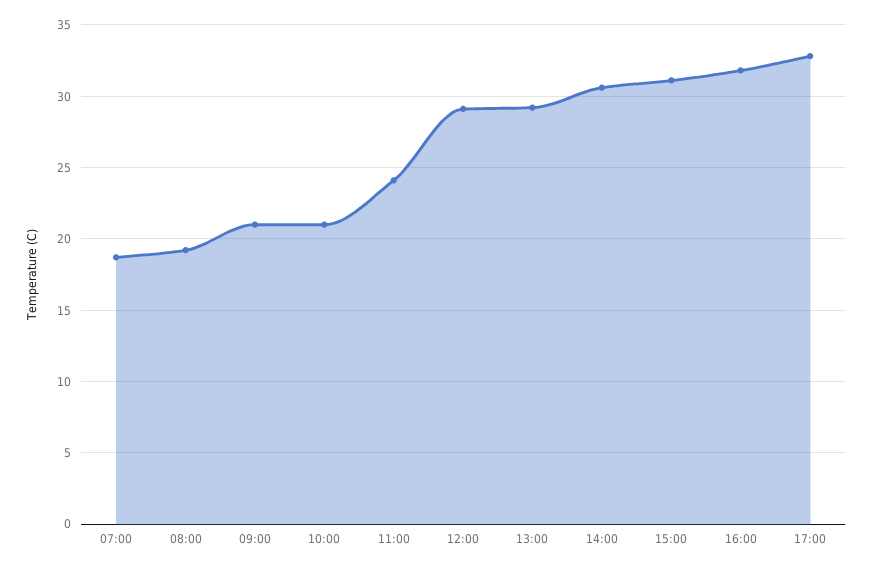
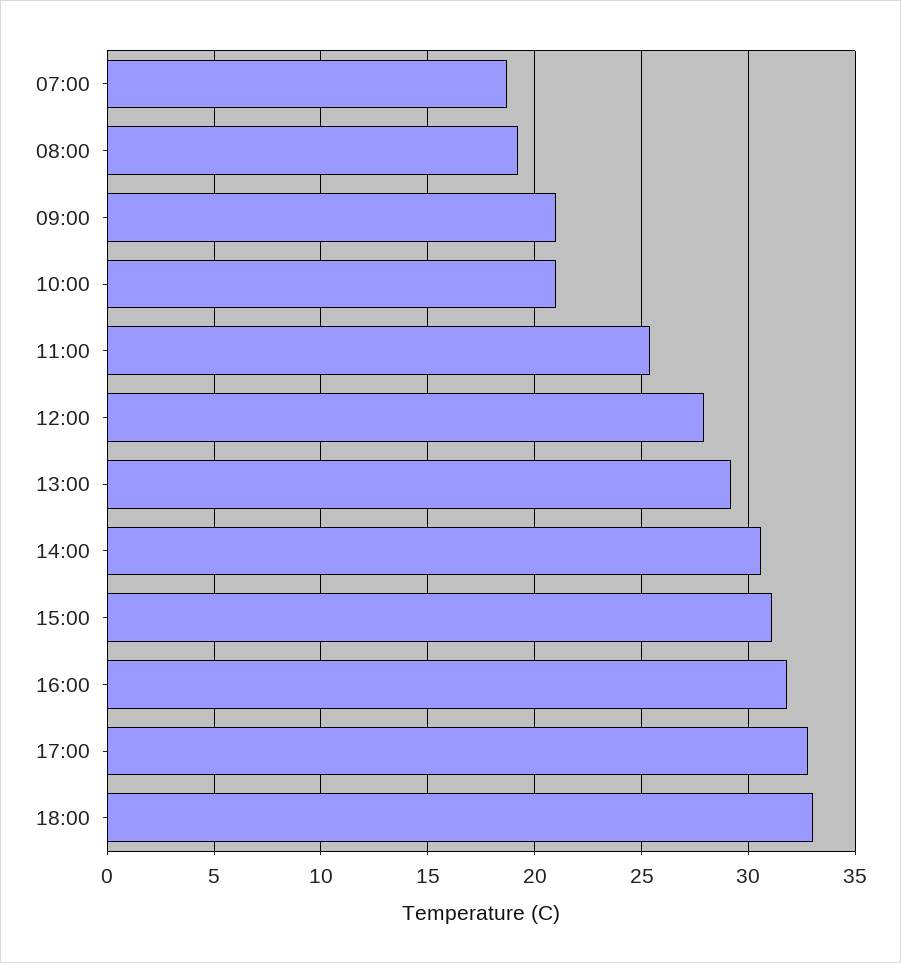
11:00: 24 -> 25.5
12:00: 29 -> 28
18:00: none -> 33

